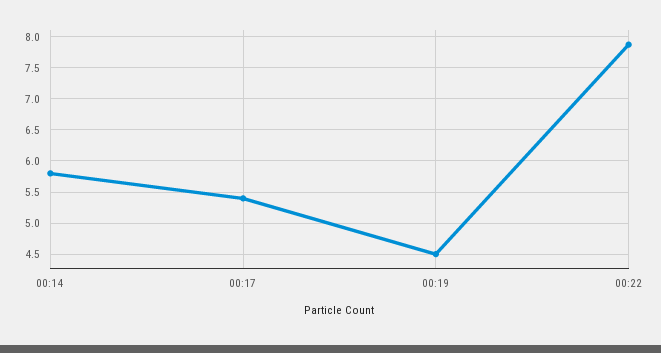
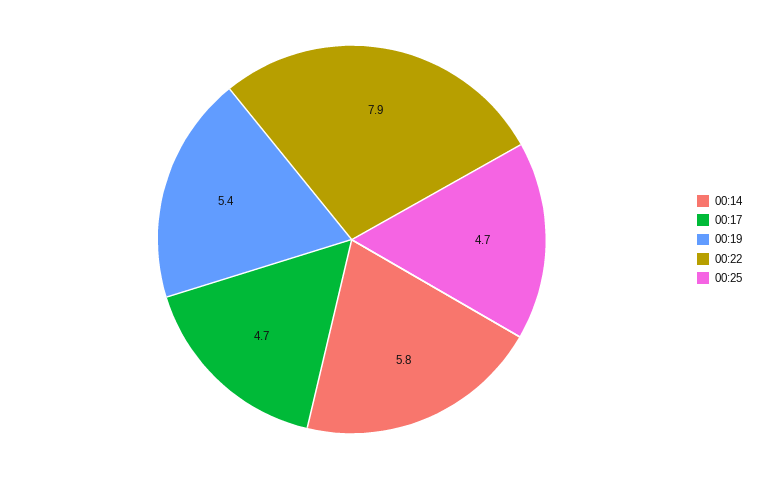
00:17: 5.4 -> 4.7
00:19: 4.5 -> 5.4
00:25: none -> 4.7

